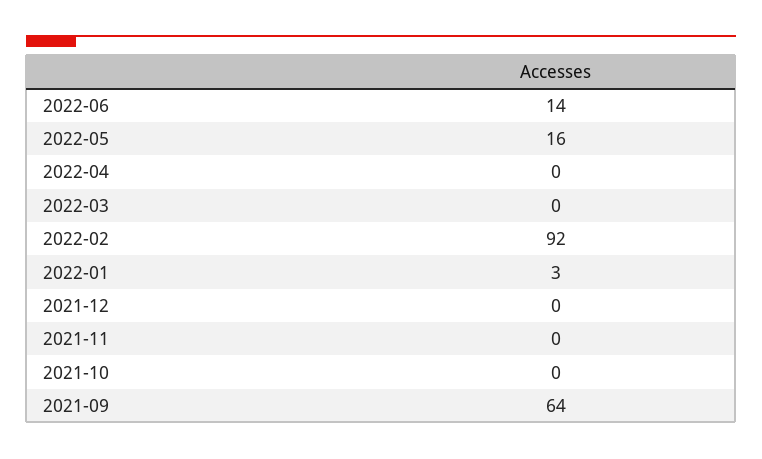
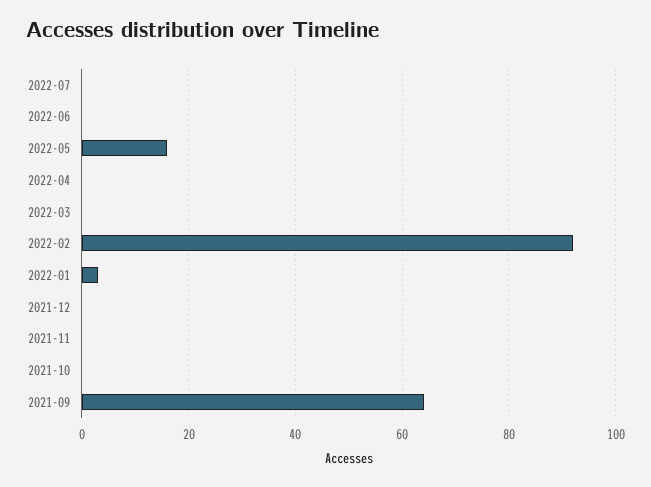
2022-06: 14 -> 0
2022-07: none -> 0

